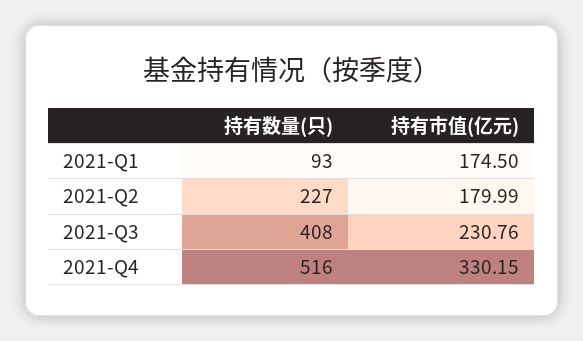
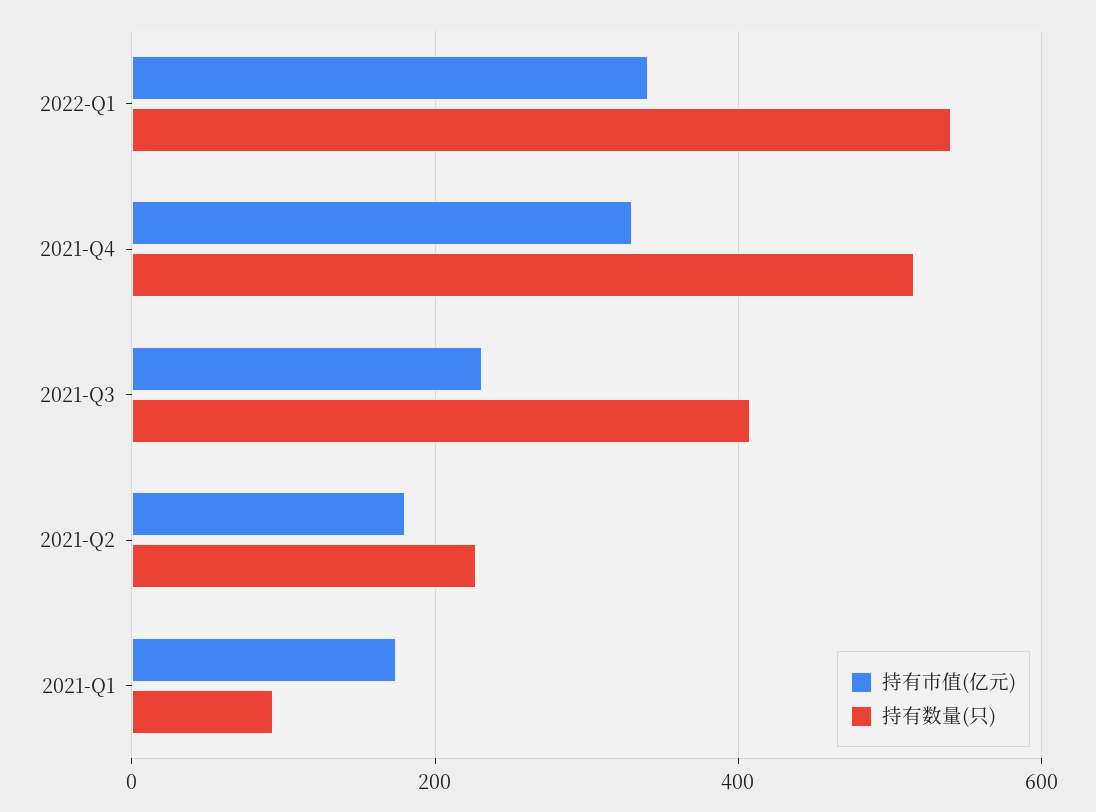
持有市值(亿元), 2022-Q1: none -> 340
持有数量(只), 2022-Q1: none -> 540

